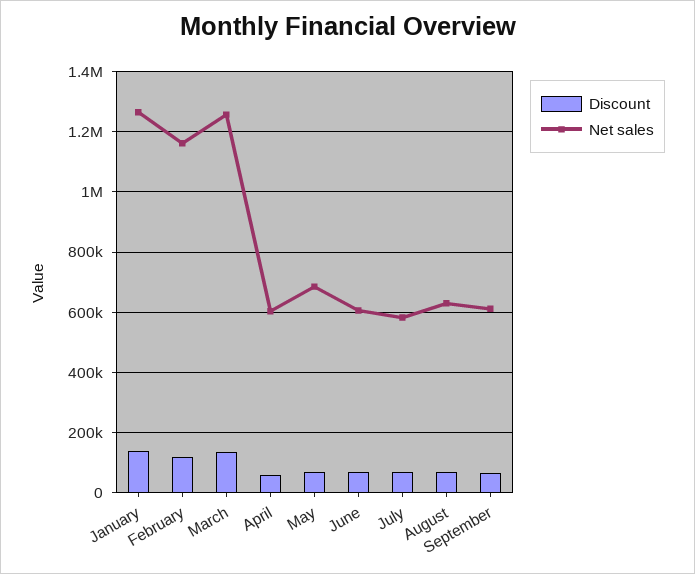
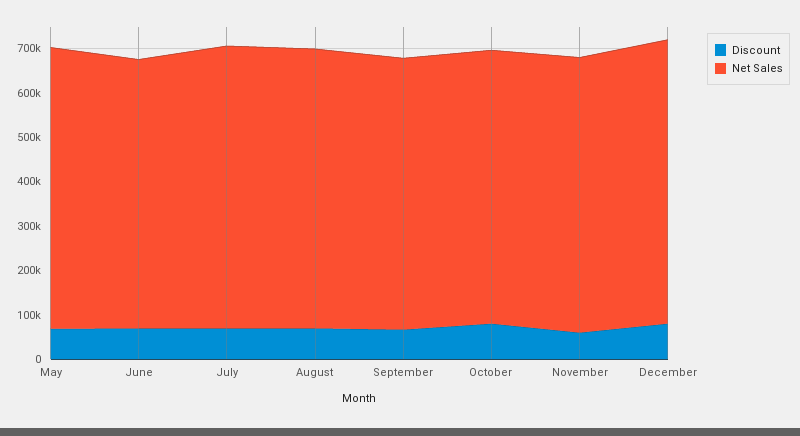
Discount, January: 140000 -> none
Net sales, January: 1260000 -> none
Discount, February: 120000 -> none
Net sales, February: 1160000 -> none
Discount, March: 140000 -> none
Net sales, March: 1260000 -> none
Discount, April: 60000 -> none
Net sales, April: 600000 -> none
Net sales, May: 680000 -> 640000
Net sales, July: 580000 -> 640000
Discount, October: none -> 80000
Net sales, October: none -> 620000
Discount, November: none -> 60000
Net sales, November: none -> 620000
Discount, December: none -> 80000
Net sales, December: none -> 640000

